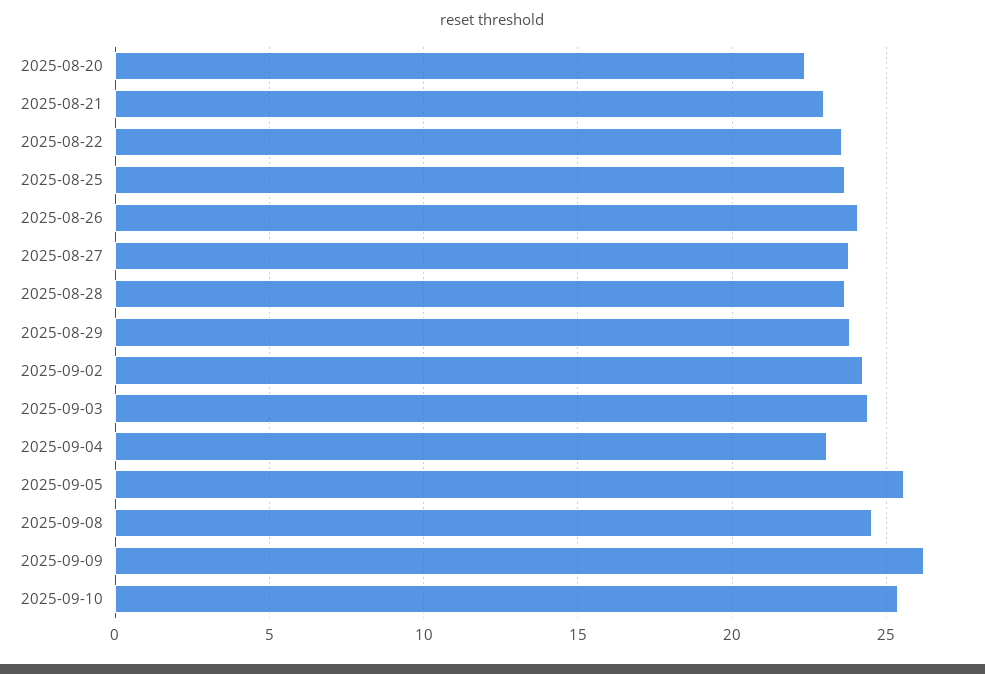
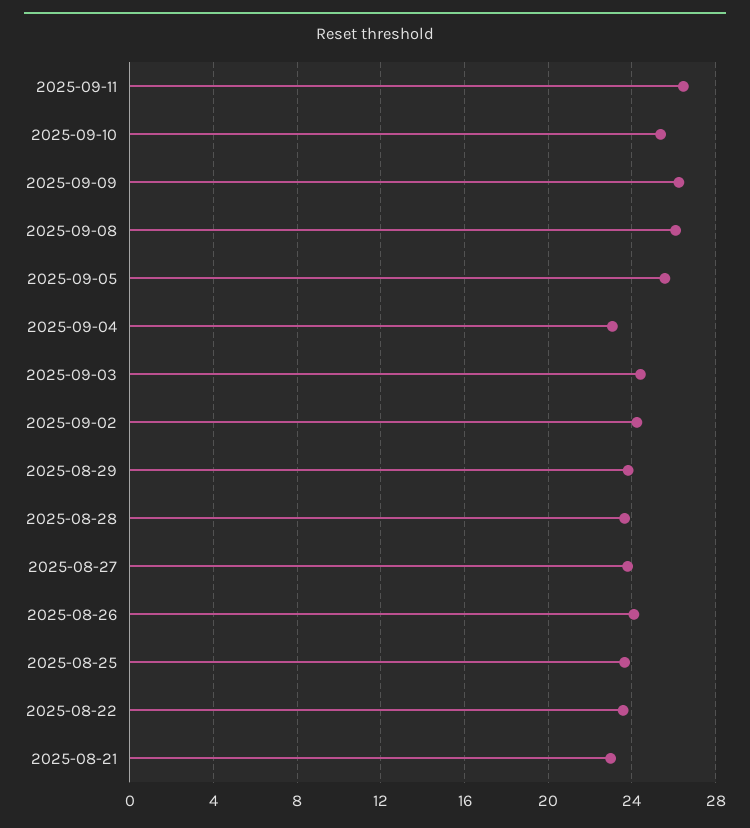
2025-08-20: 22.5 -> none
2025-09-08: 24.5 -> 26
2025-09-11: none -> 26.5

